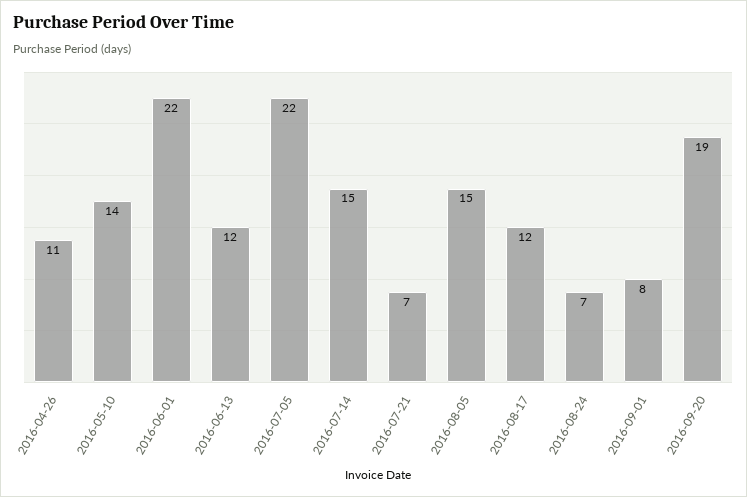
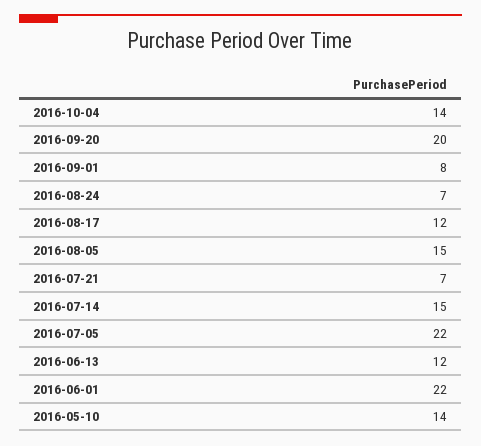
2016-04-26: 11 -> none
2016-09-20: 19 -> 20
2016-10-04: none -> 14

